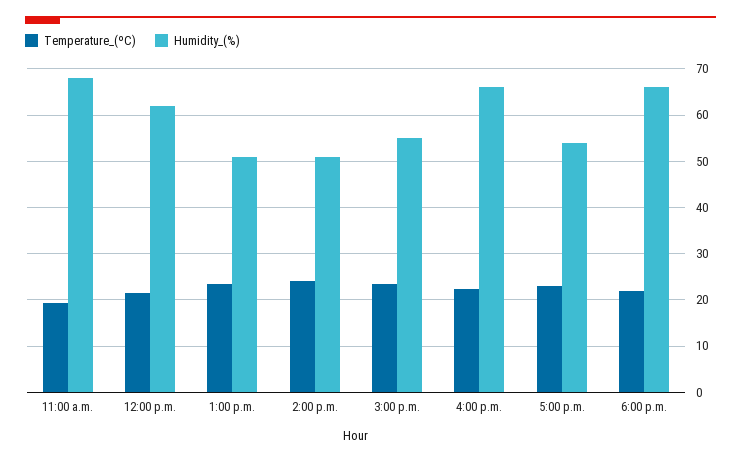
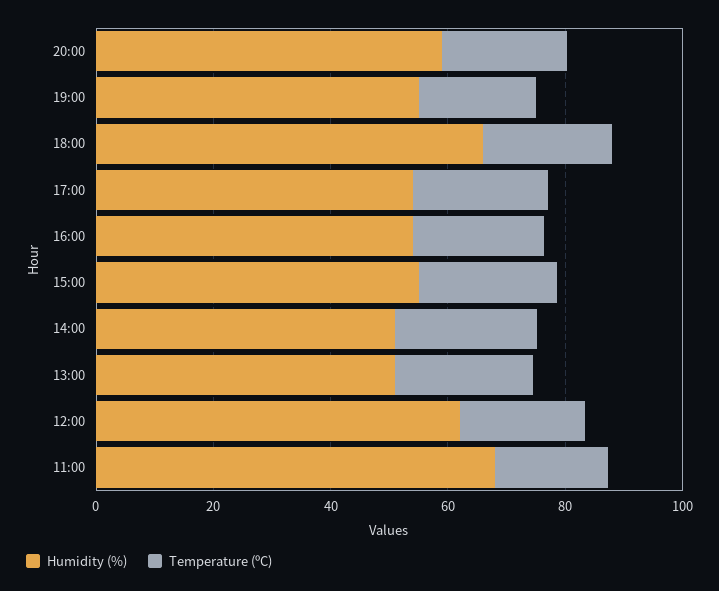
Humidity_(%), 4:00 p.m.: 66 -> 55
Humidity_(%), 20:00: none -> 60
Temperature_(ºC), 20:00: none -> 20
Humidity_(%), 19:00: none -> 55
Temperature_(ºC), 19:00: none -> 20

